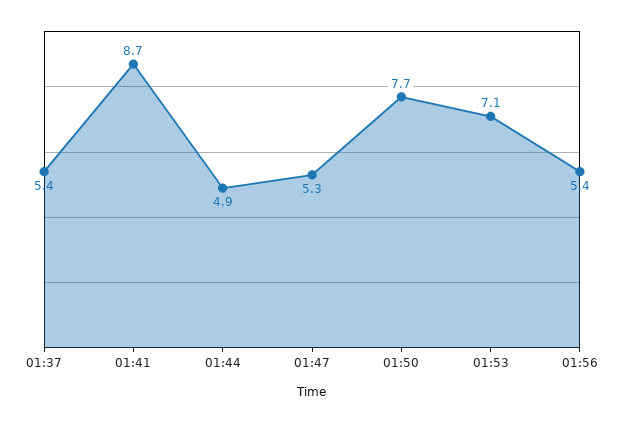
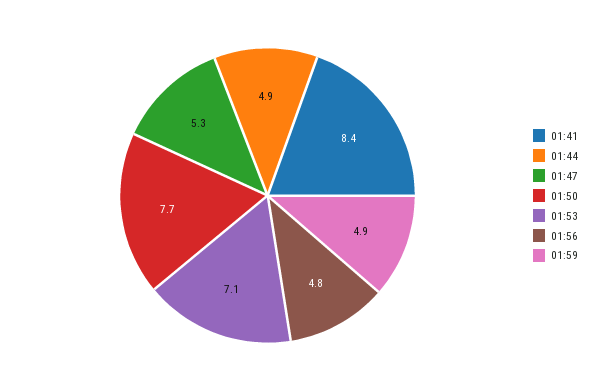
01:37: 5.4 -> none
01:41: 8.7 -> 8.4
01:56: 5.4 -> 4.8
01:59: none -> 4.9

